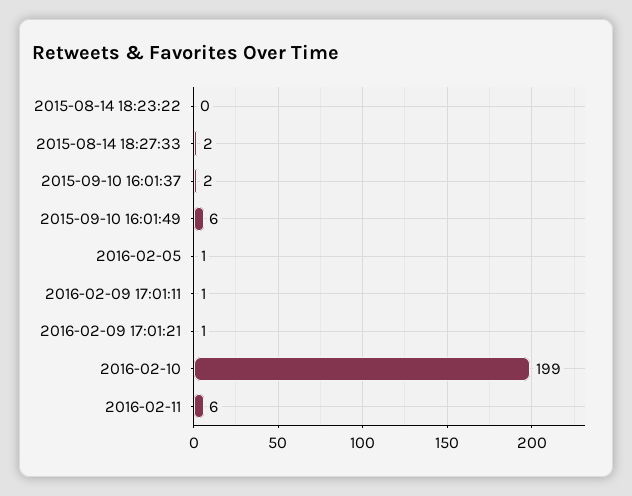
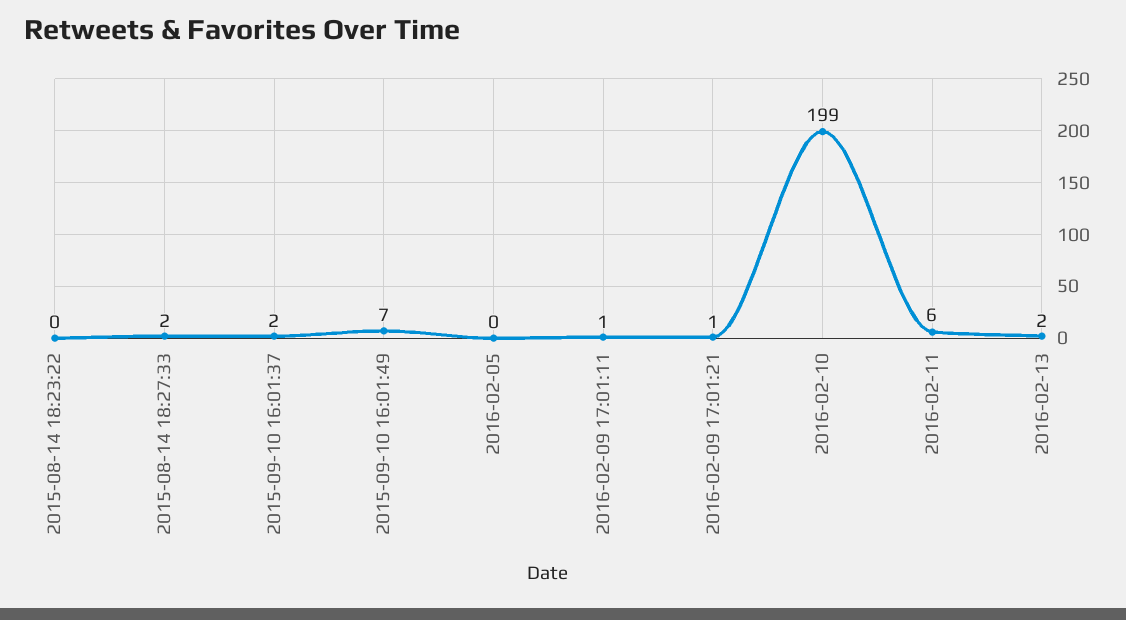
2015-09-10 16:01:49: 6 -> 7
2016-02-05: 1 -> 0
2016-02-13: none -> 2

